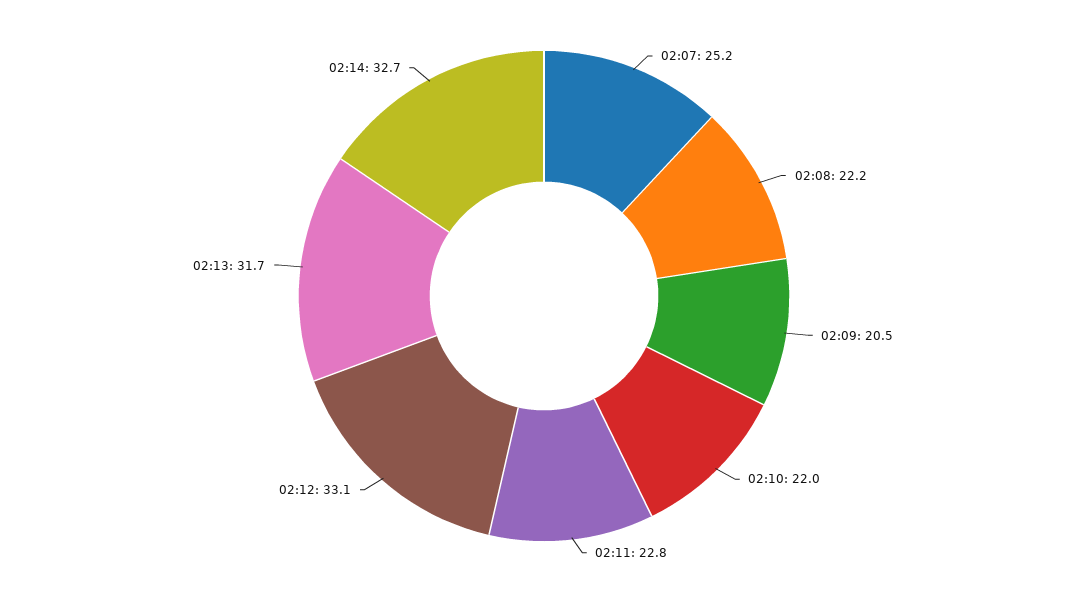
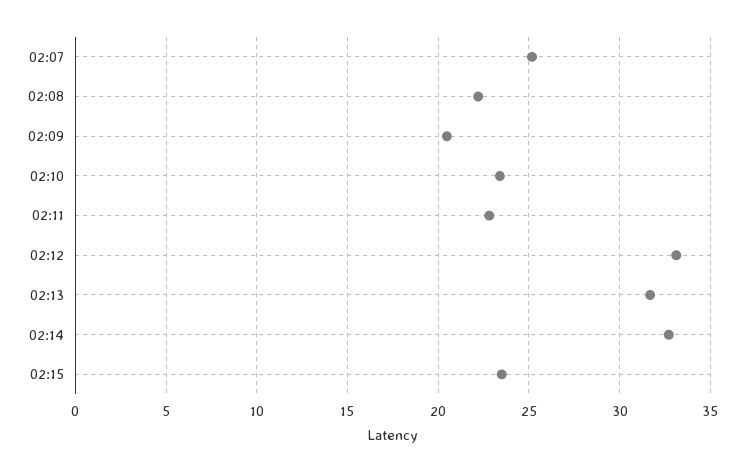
02:10: 22 -> 23.5
02:15: none -> 23.5

